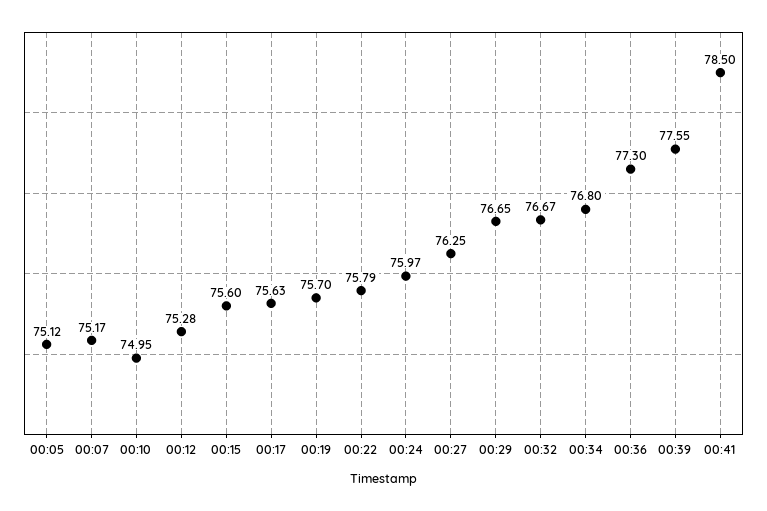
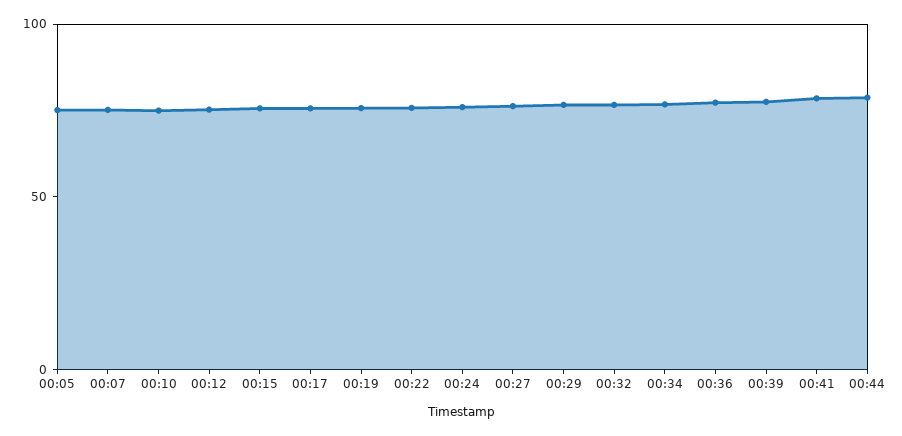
00:44: none -> 80

